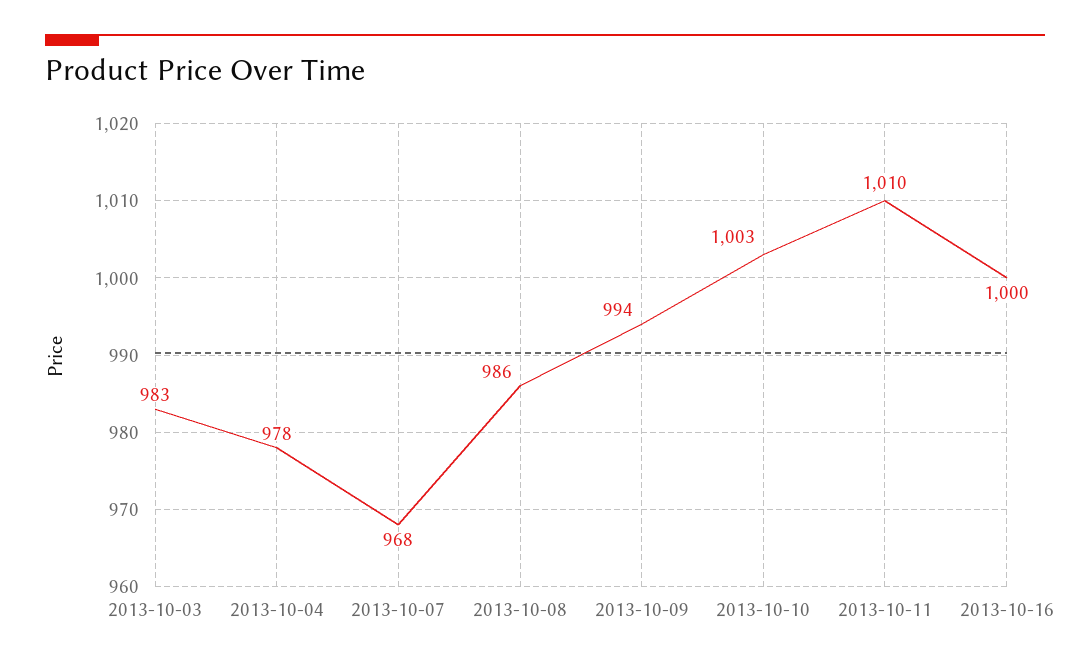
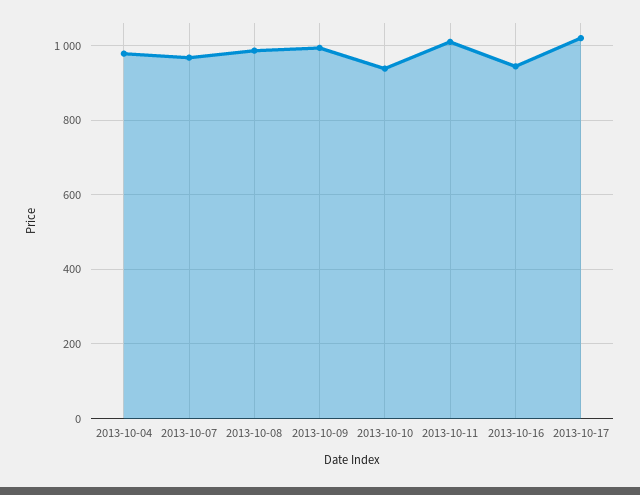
2013-10-03: 983 -> none
2013-10-10: 1003 -> 940
2013-10-16: 1000 -> 940
2013-10-17: none -> 1020

